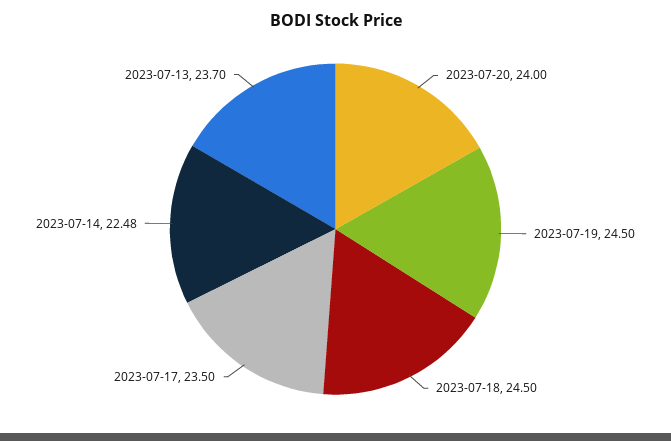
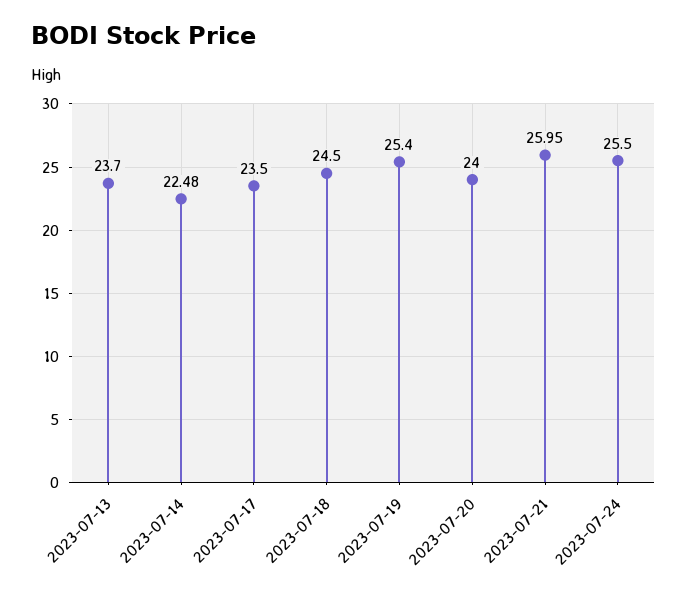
2023-07-19: 24.5 -> 25.4
2023-07-21: none -> 25.95
2023-07-24: none -> 25.5

